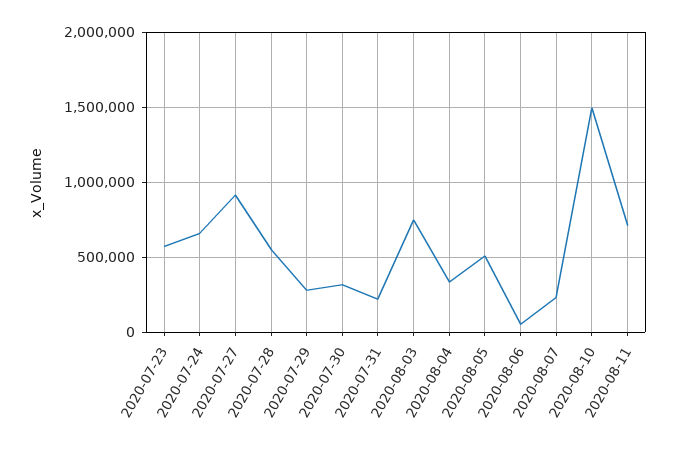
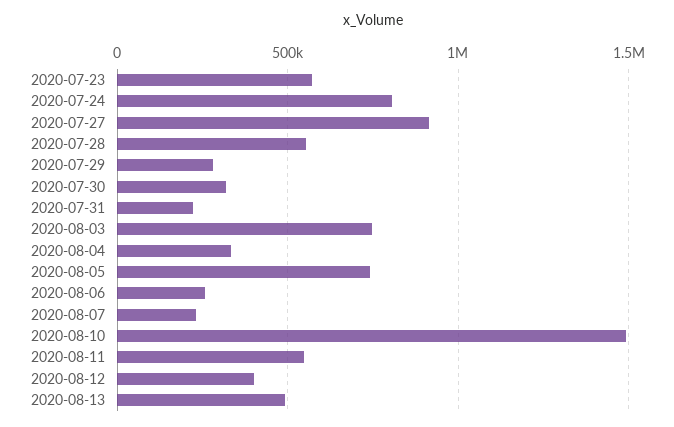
2020-07-24: 650000 -> 800000
2020-08-05: 500000 -> 750000
2020-08-06: 50000 -> 250000
2020-08-11: 700000 -> 550000
2020-08-12: none -> 400000
2020-08-13: none -> 500000

